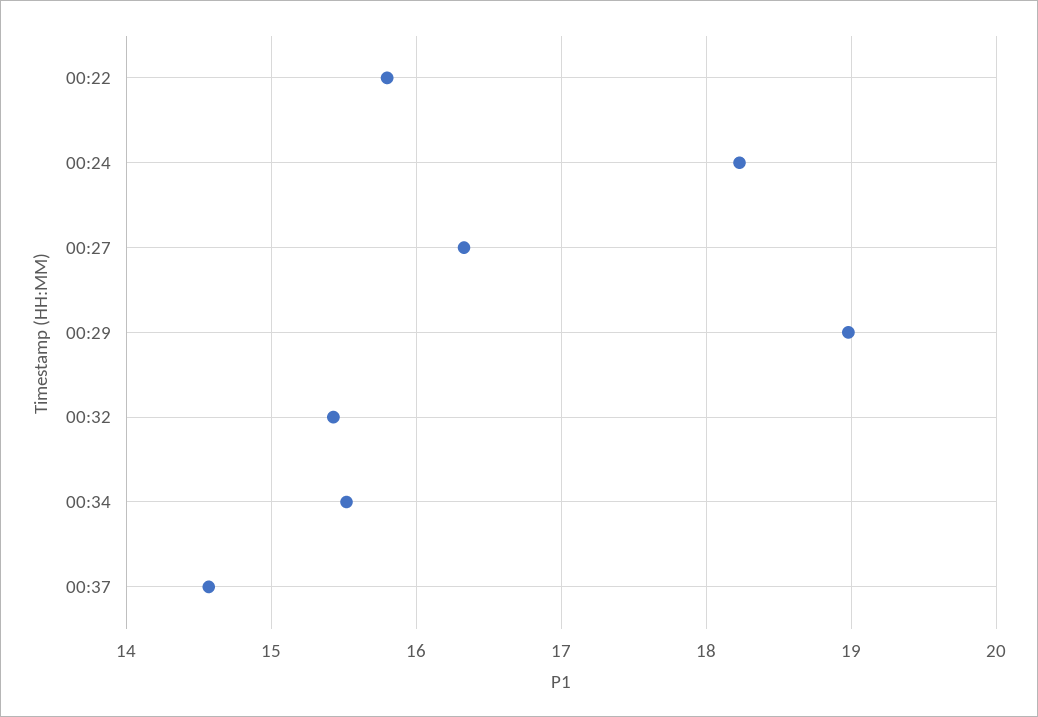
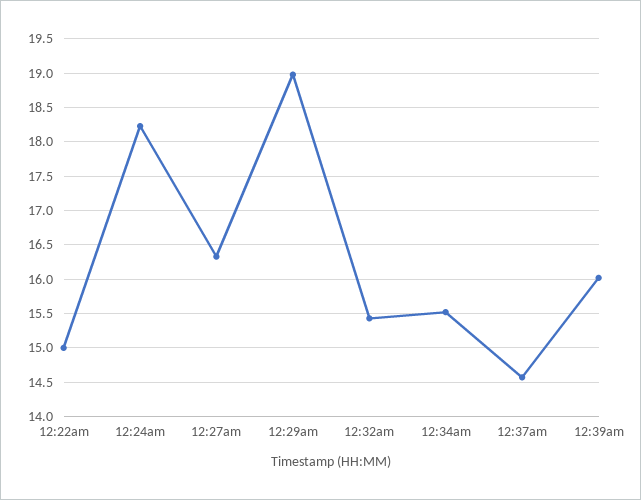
00:22: 15.8 -> 15
12:39am: none -> 16

